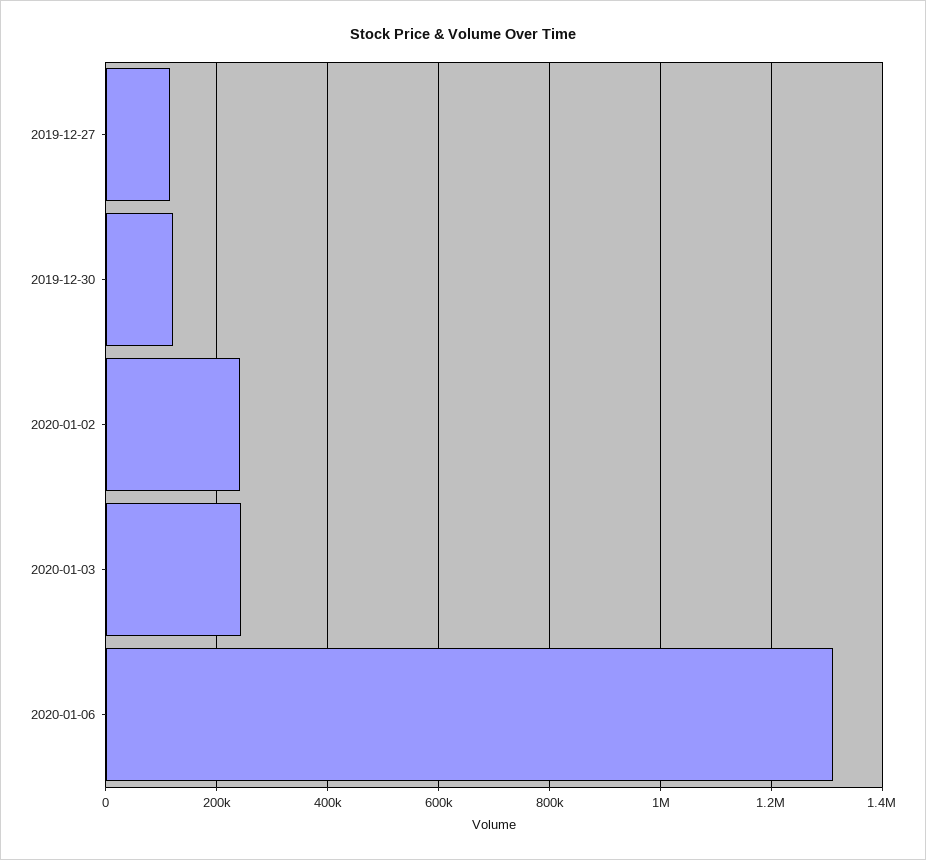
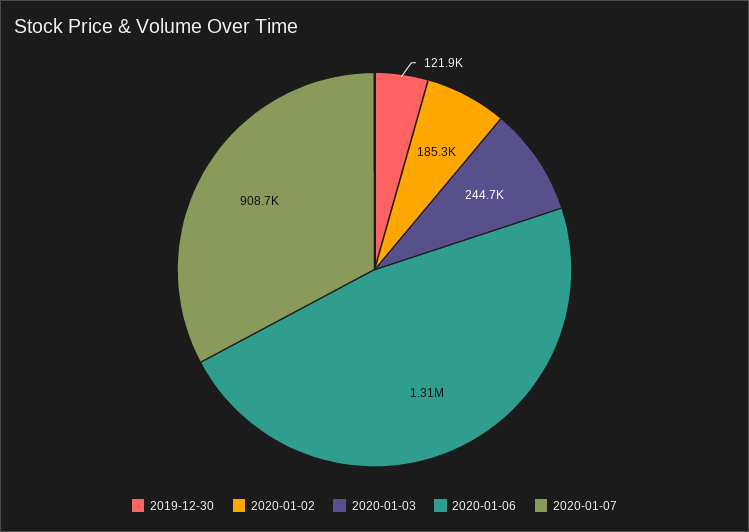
2019-12-27: 120000 -> none
2020-01-02: 240000 -> 185300
2020-01-07: none -> 908700

